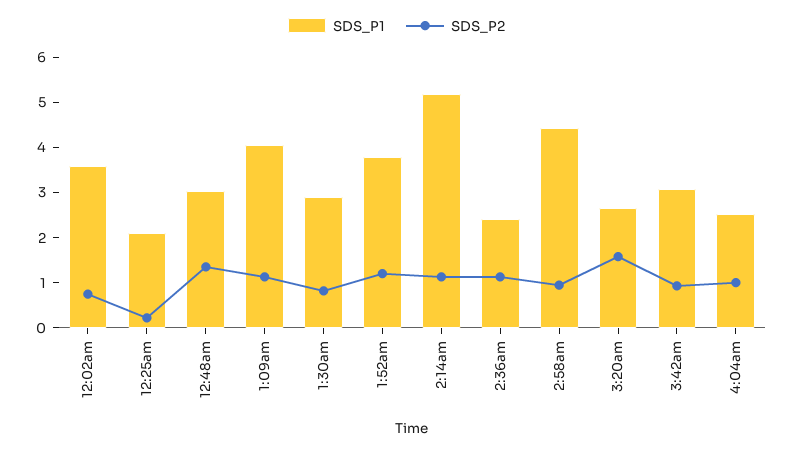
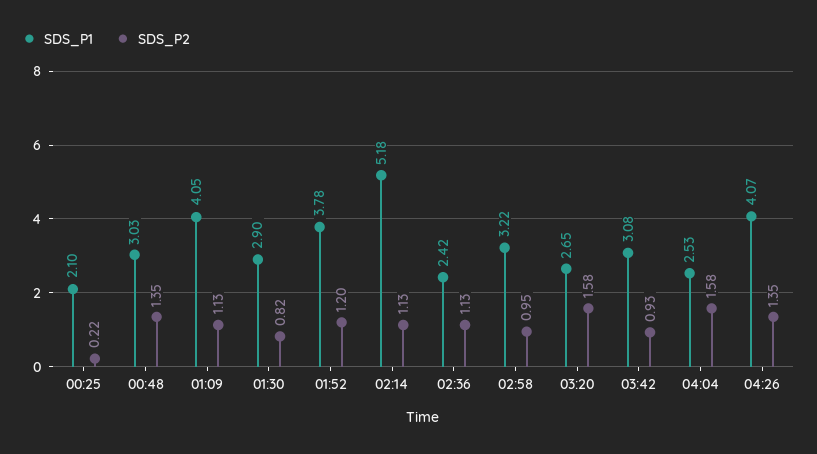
SDS_P1, 12:02am: 3.6 -> none
SDS_P2, 12:02am: 0.8 -> none
SDS_P1, 2:58am: 4.4 -> 3.22
SDS_P2, 4:04am: 1 -> 1.58
SDS_P1, 04:26: none -> 4.07
SDS_P2, 04:26: none -> 1.35

